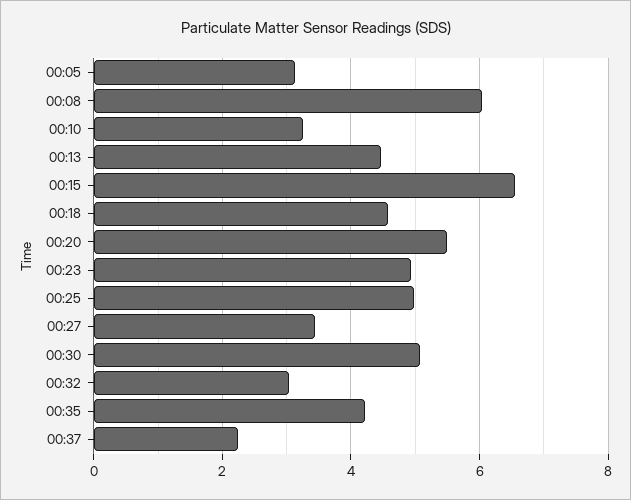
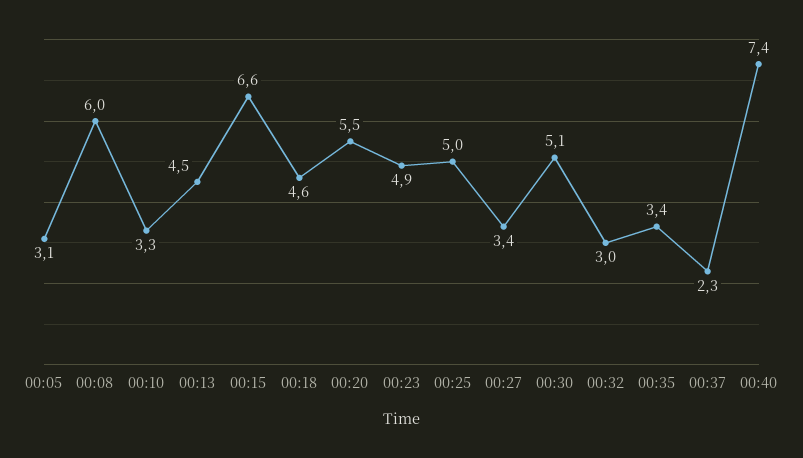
00:35: 4.2 -> 3.4
00:40: none -> 7.4

